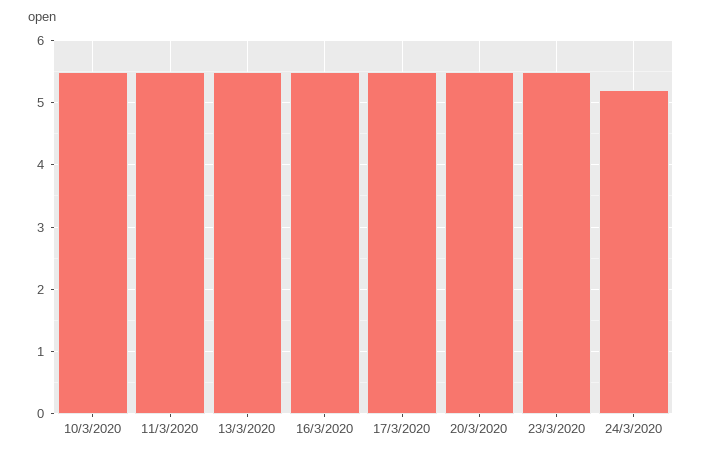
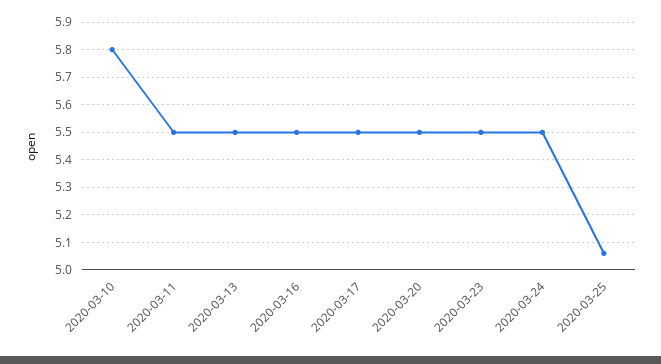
10/3/2020: 5.5 -> 5.8
24/3/2020: 5.2 -> 5.5
2020-03-25: none -> 5.05

